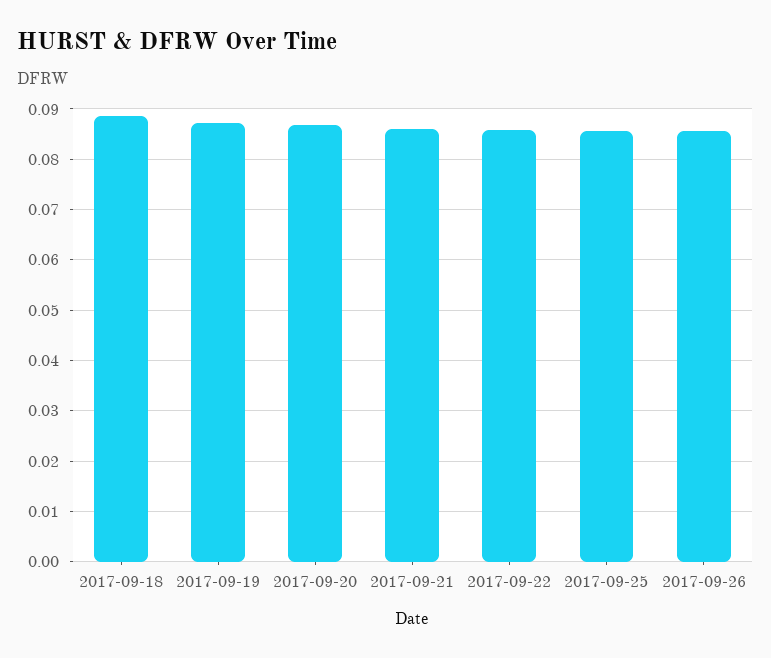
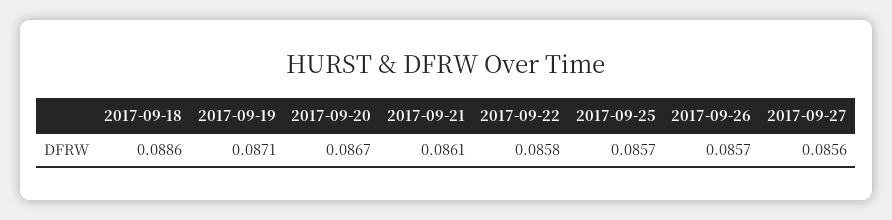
2017-09-27: none -> 0.0856

